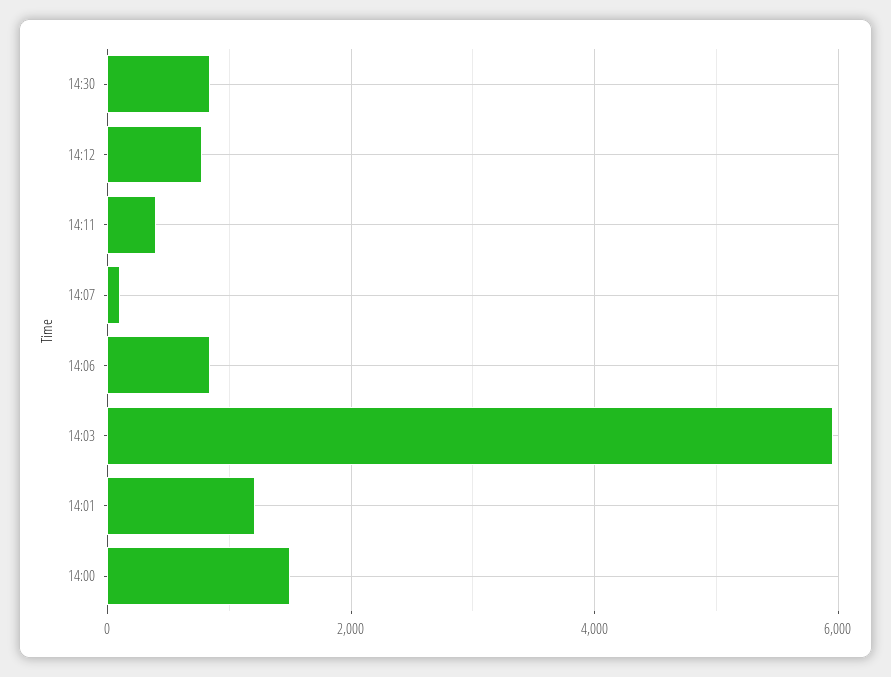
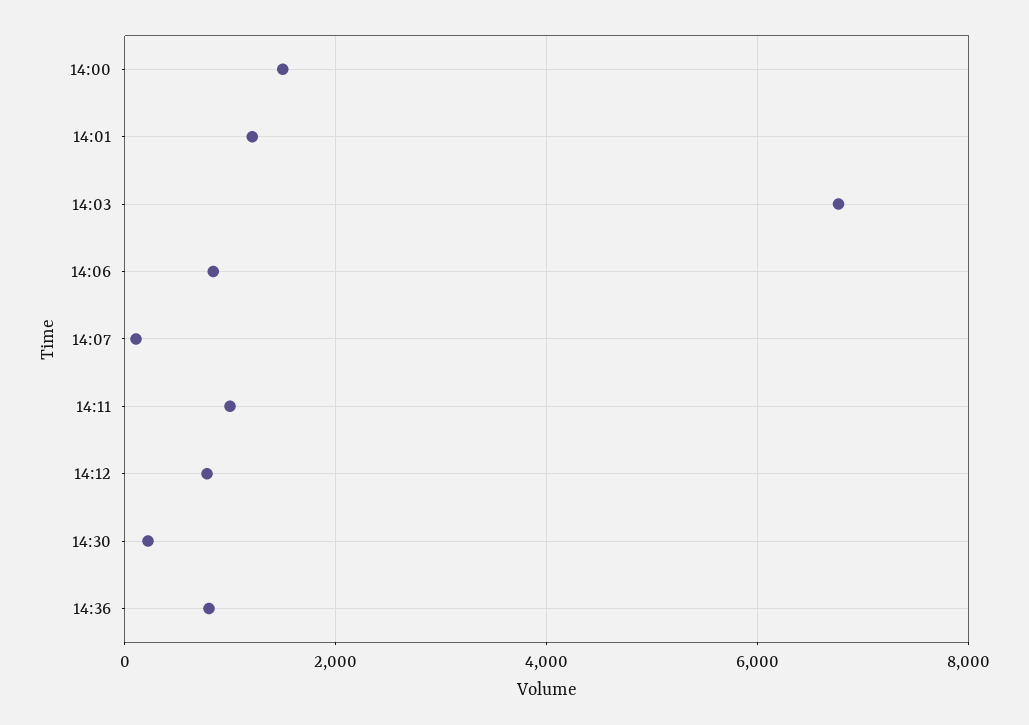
14:30: 800 -> 200
14:11: 400 -> 1000
14:03: 6000 -> 6800
14:36: none -> 800

